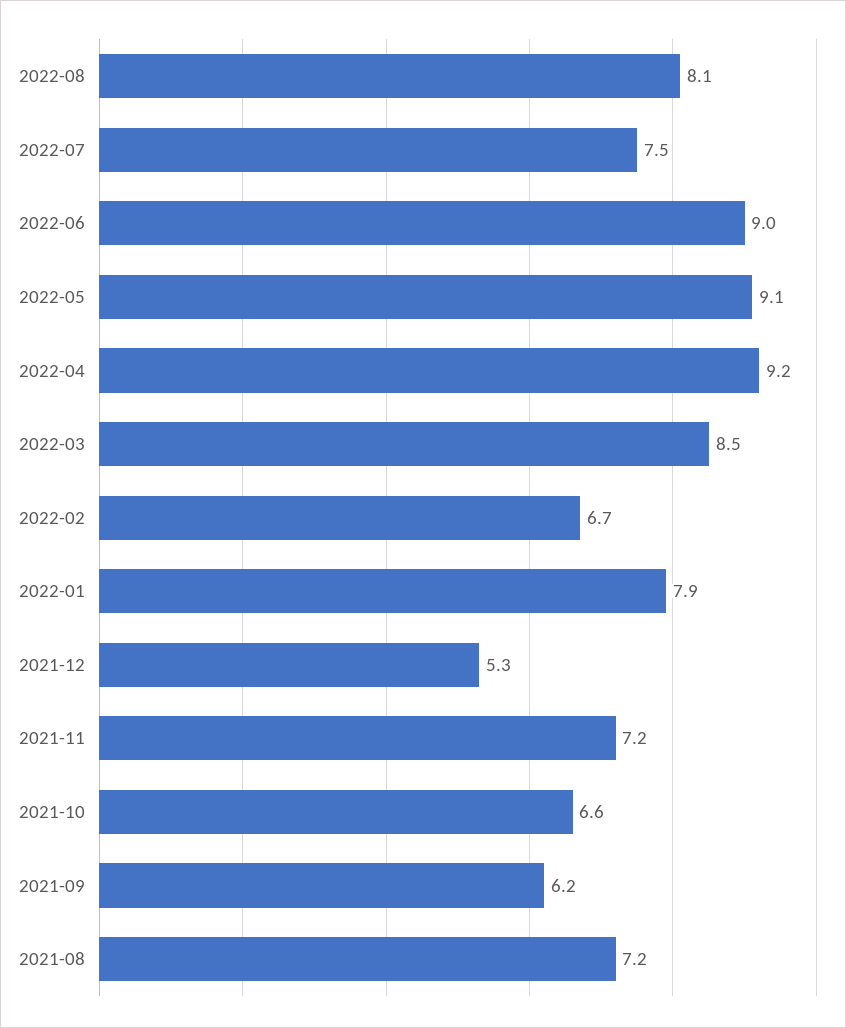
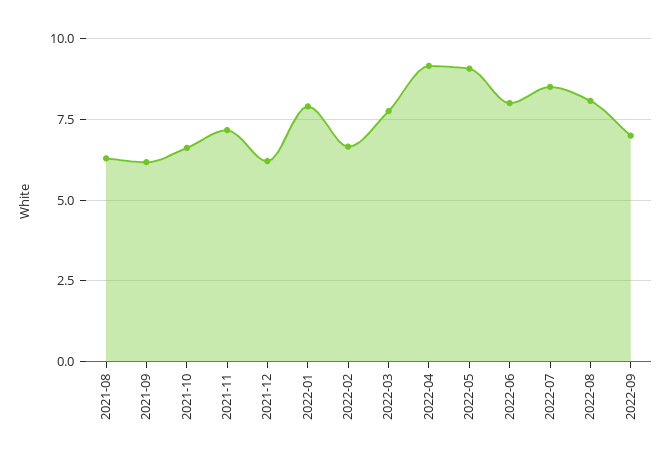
2022-07: 7.5 -> 8.5
2022-06: 9 -> 8
2022-03: 8.5 -> 7.75
2021-12: 5.3 -> 6.25
2021-08: 7.2 -> 6.25
2022-09: none -> 7

